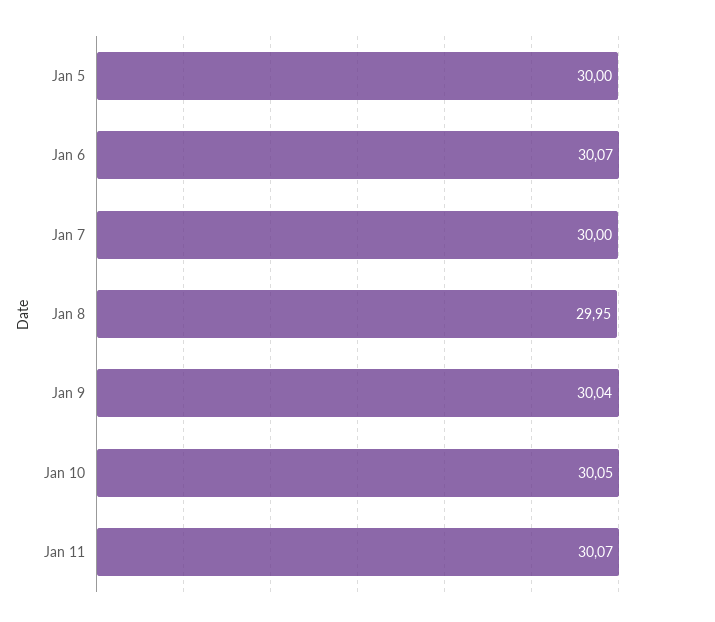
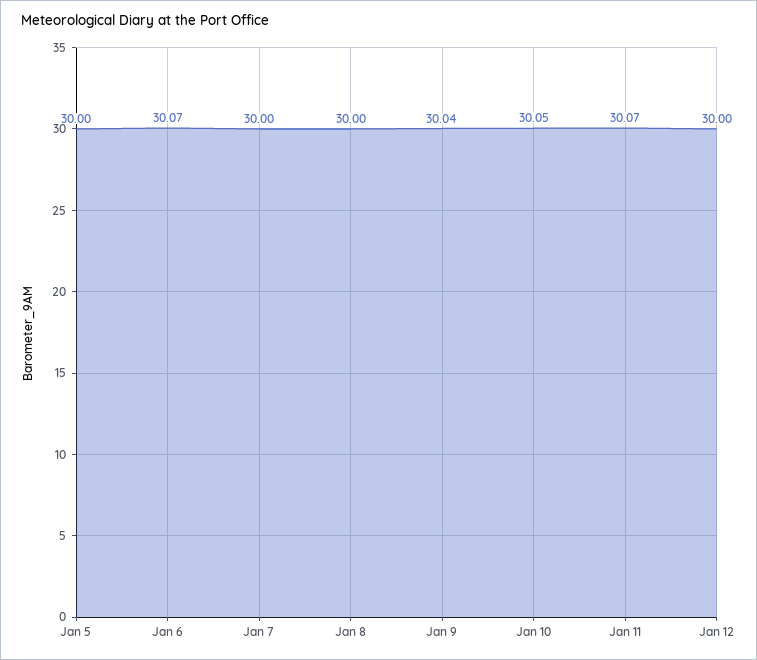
Jan 8: 29.95 -> 30
Jan 12: none -> 30

